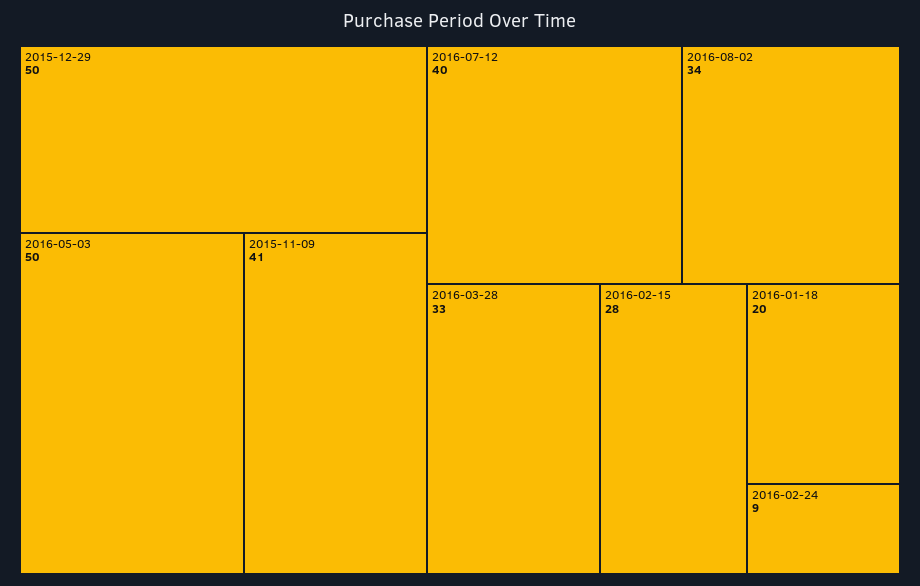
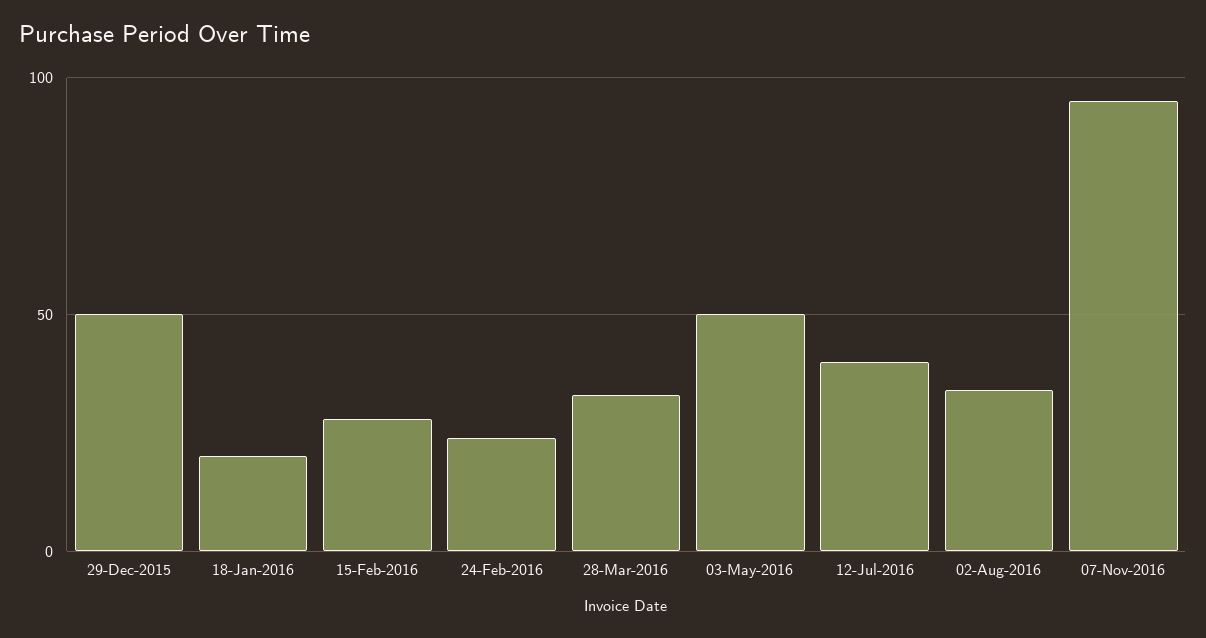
2015-11-09: 41 -> none
2016-02-24: 9 -> 25
07-Nov-2016: none -> 95

